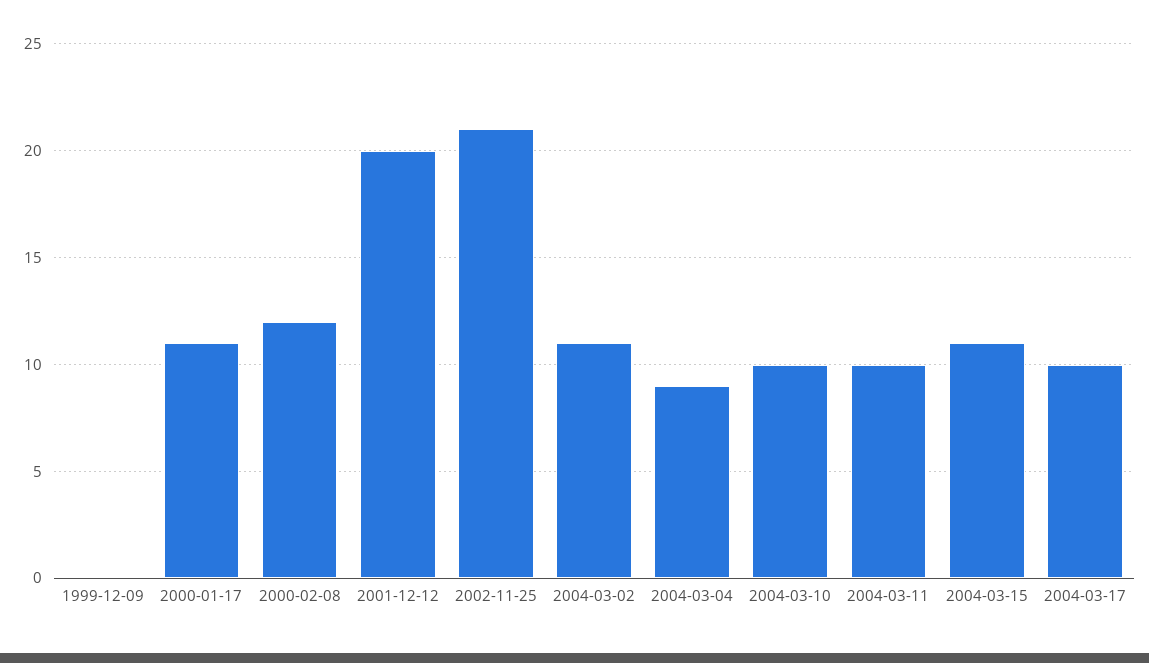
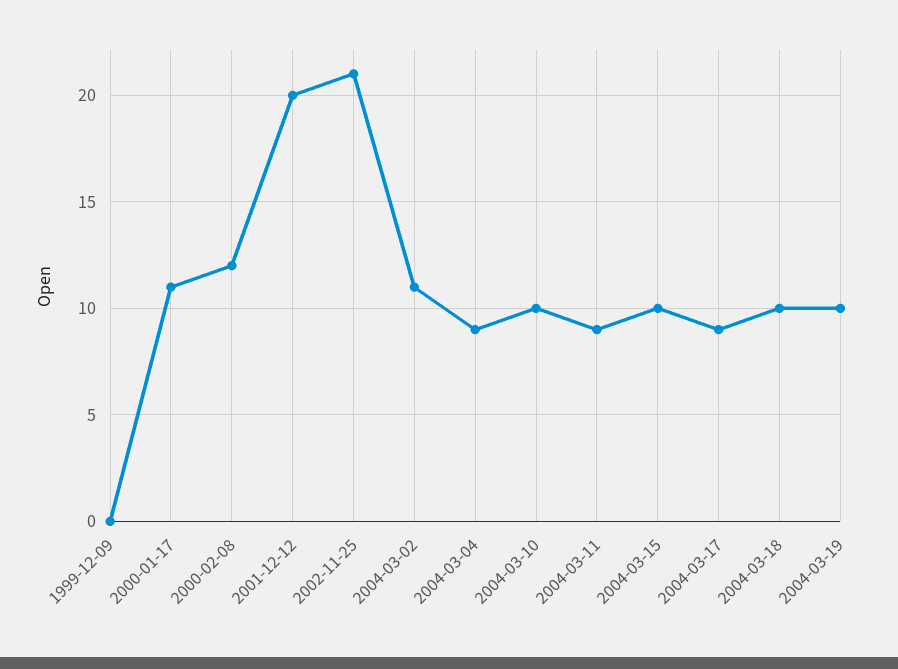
2004-03-11: 10 -> 9
2004-03-15: 11 -> 10
2004-03-17: 10 -> 9
2004-03-18: none -> 10
2004-03-19: none -> 10

